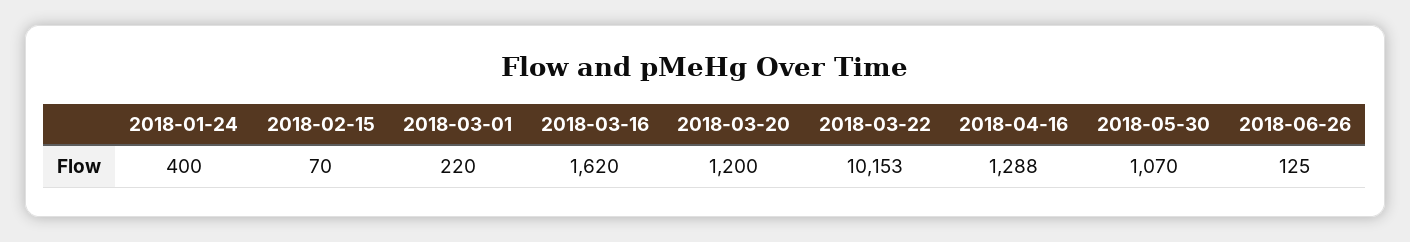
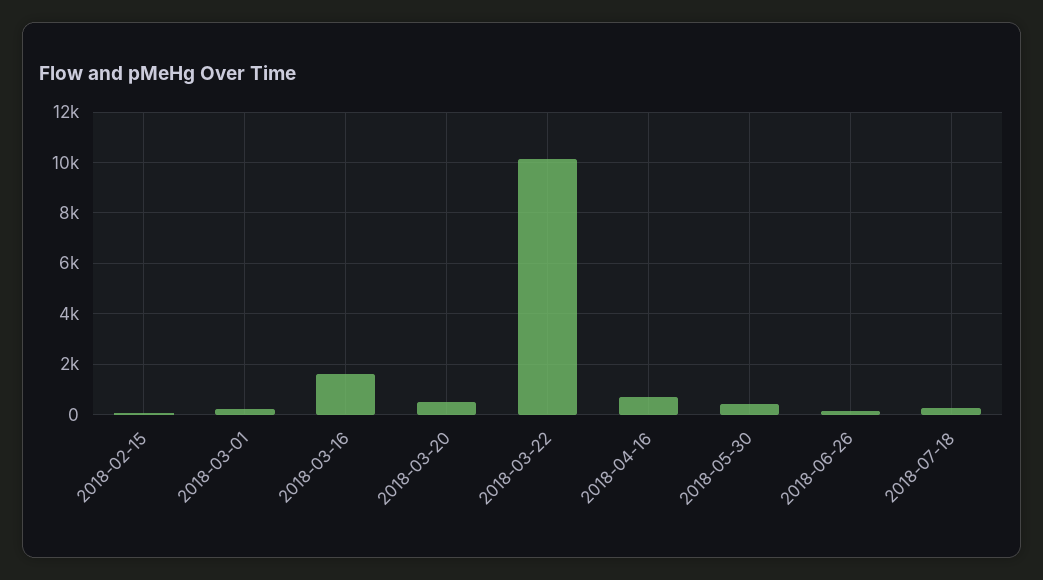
2018-01-24: 400 -> none
2018-03-20: 1200 -> 500
2018-04-16: 1288 -> 750
2018-05-30: 1070 -> 500
2018-07-18: none -> 250

